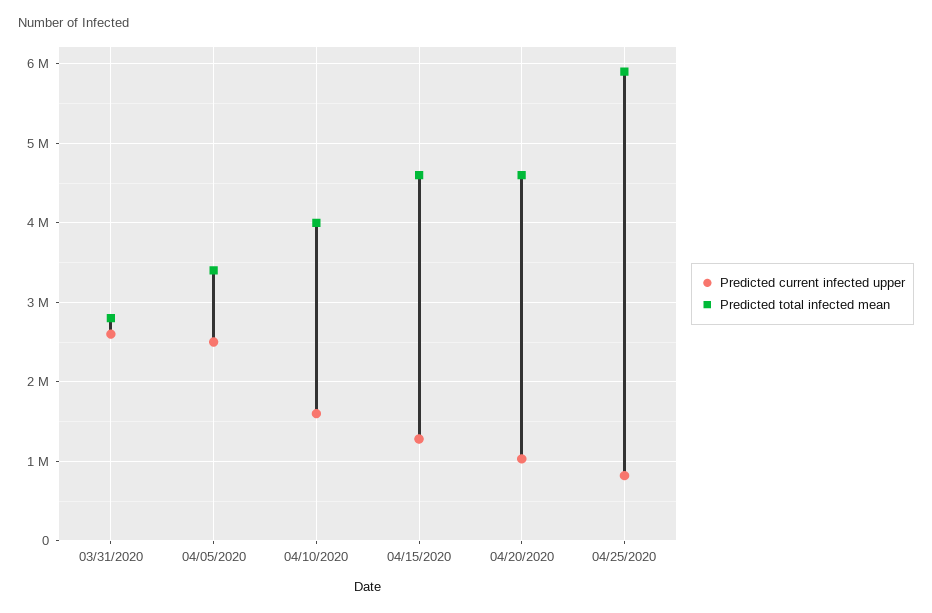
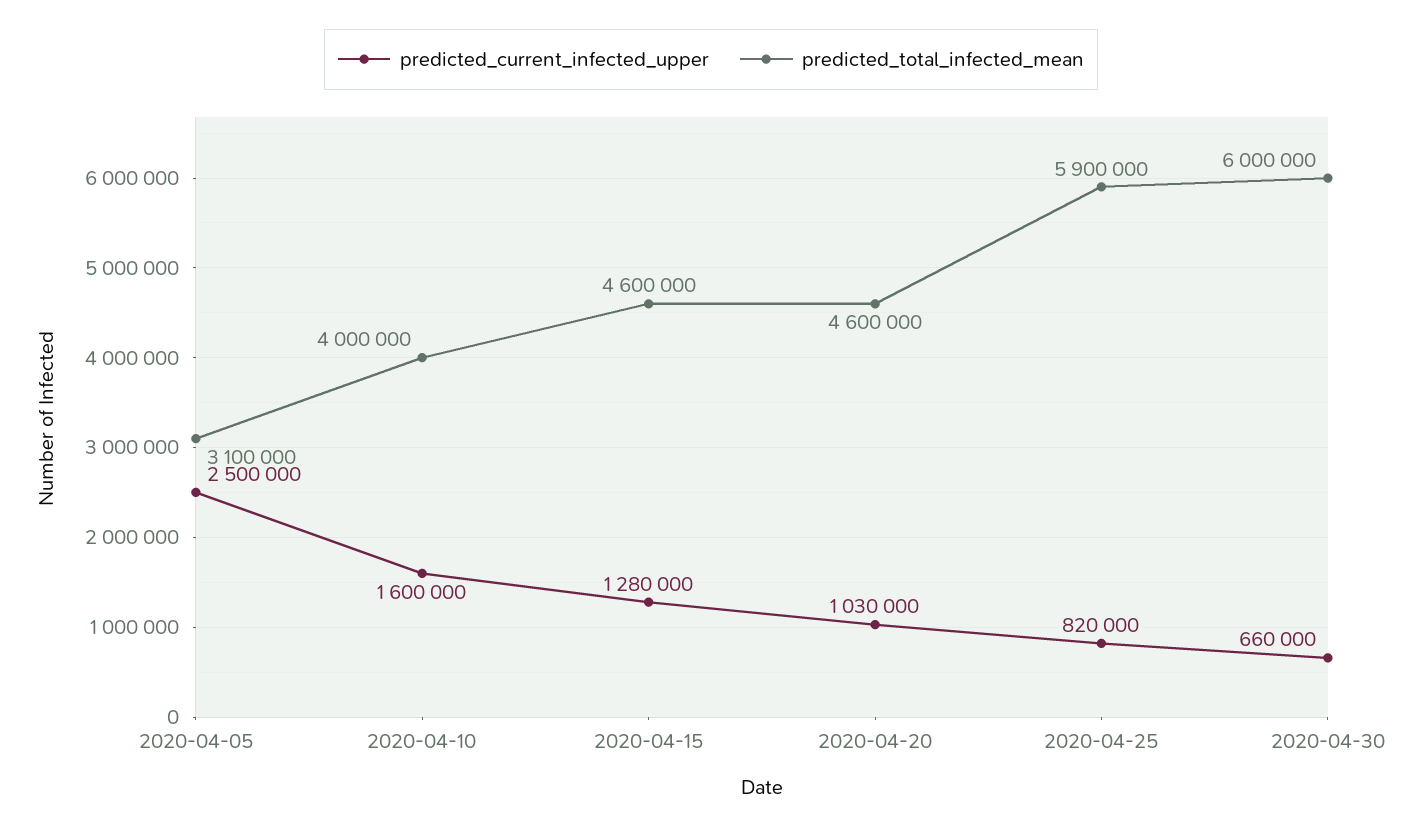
Predicted current infected upper, 03/31/2020: 2600000 -> none
Predicted total infected mean, 03/31/2020: 2800000 -> none
Predicted total infected mean, 04/05/2020: 3400000 -> 3100000
Predicted current infected upper, 2020-04-30: none -> 660000
Predicted total infected mean, 2020-04-30: none -> 6000000

